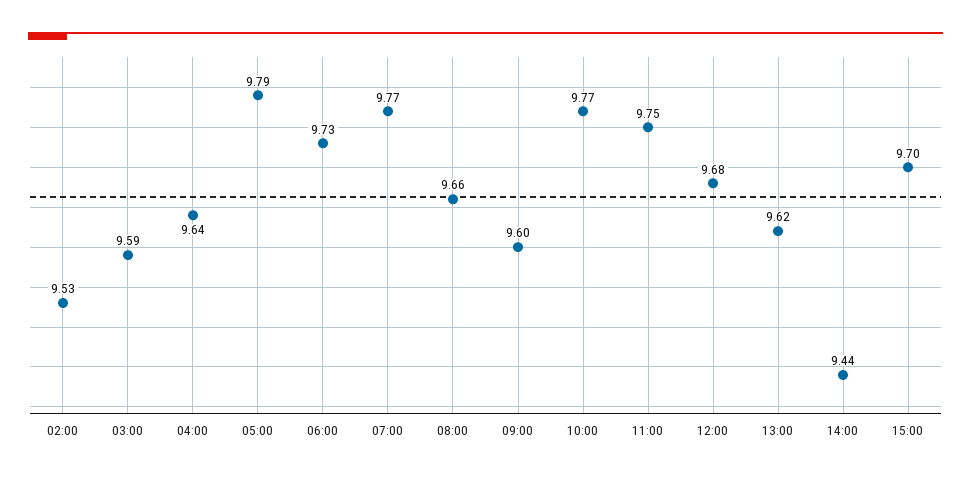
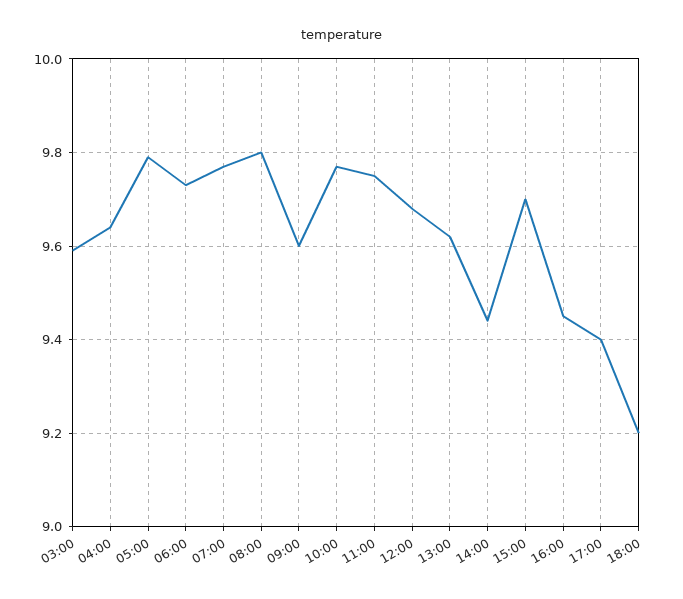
02:00: 9.53 -> none
08:00: 9.66 -> 9.8
16:00: none -> 9.45
17:00: none -> 9.4
18:00: none -> 9.2

